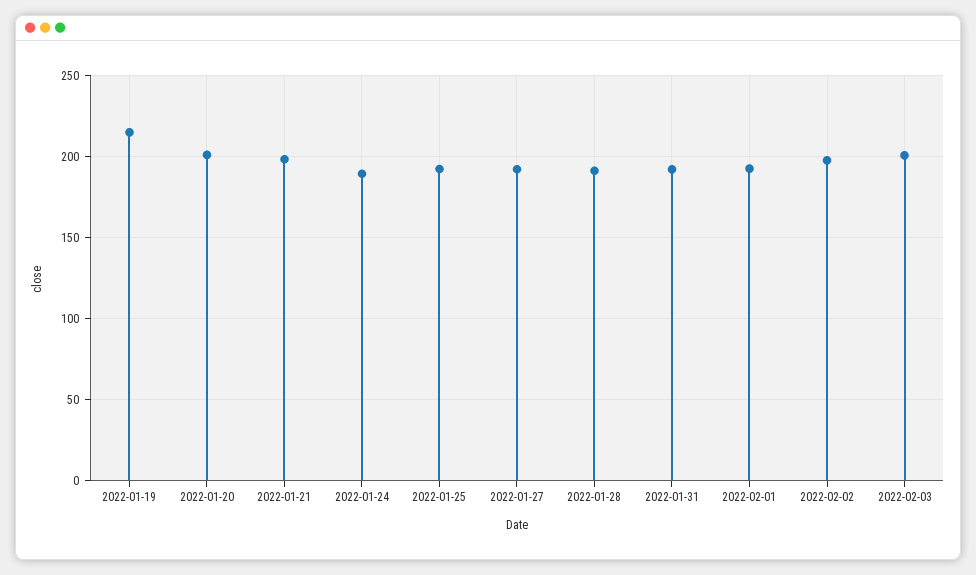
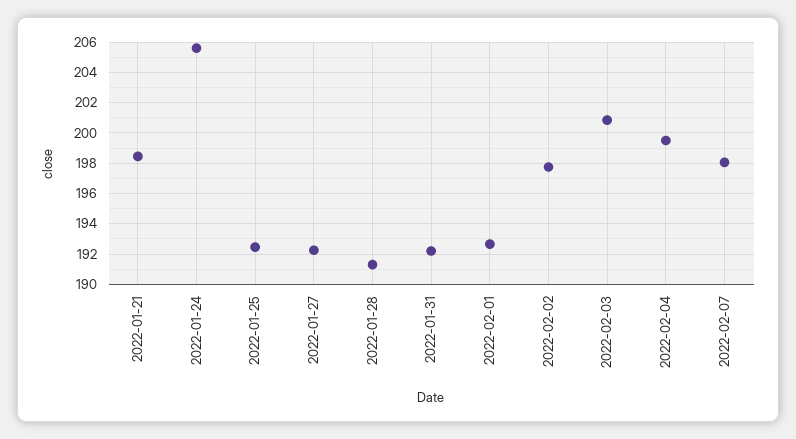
2022-01-19: 215 -> none
2022-01-20: 200 -> none
2022-01-24: 190 -> 205.5
2022-02-04: none -> 199.5
2022-02-07: none -> 198

